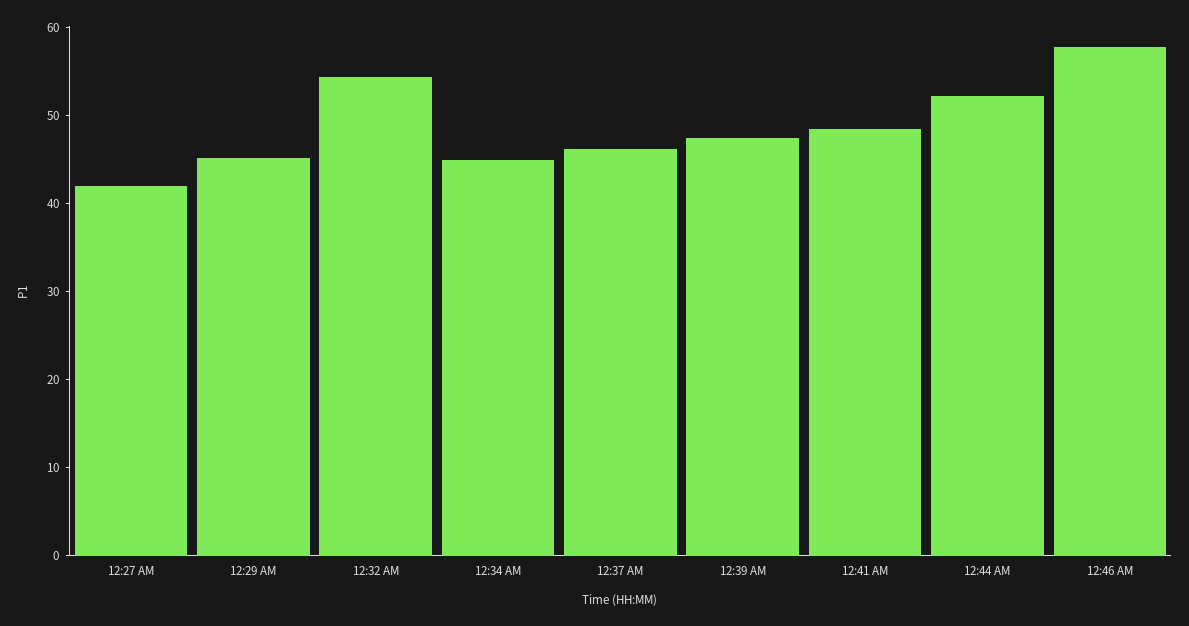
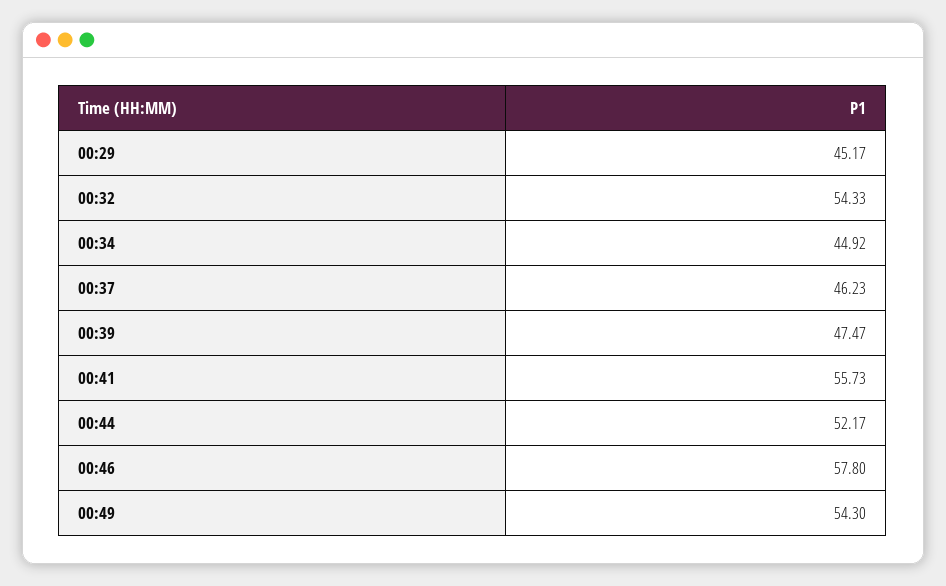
12:27 AM: 42 -> none
12:41 AM: 48 -> 55.73
00:49: none -> 54.3

